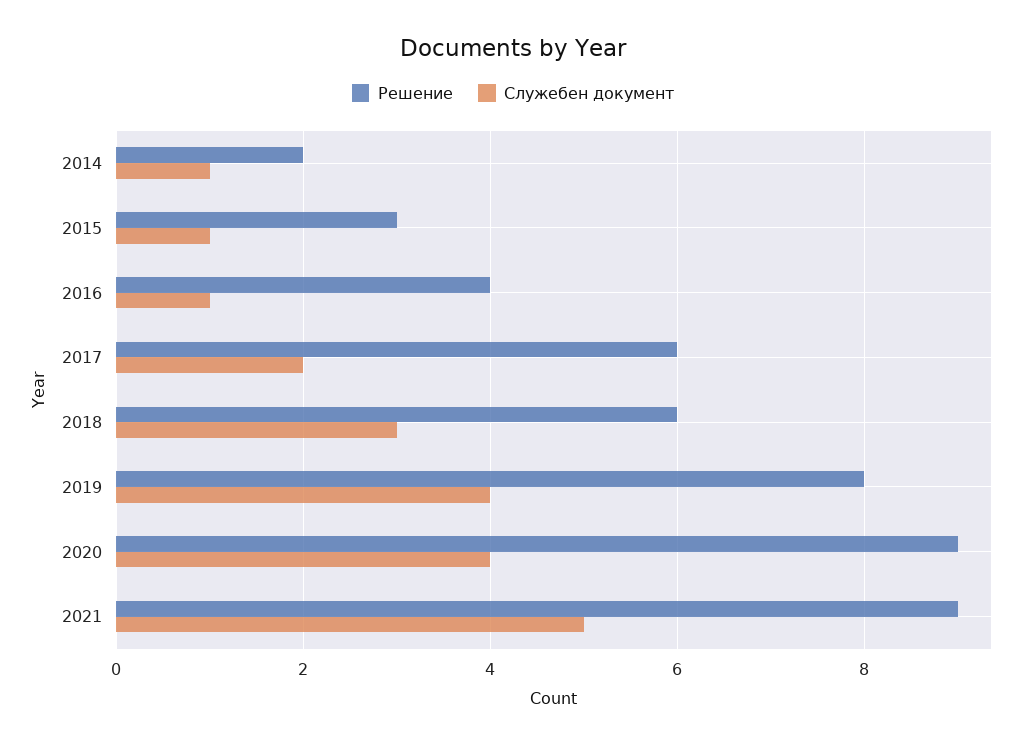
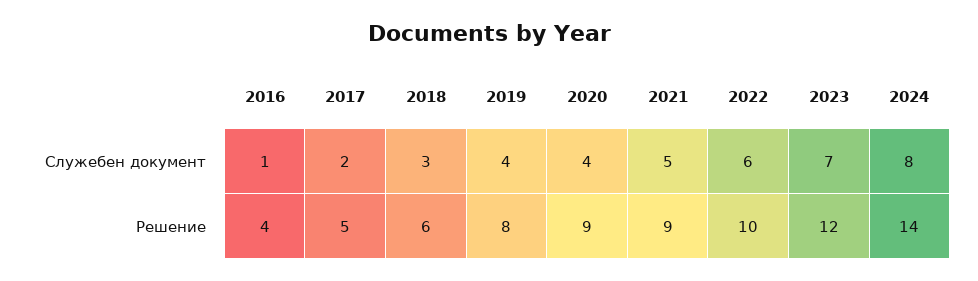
Решение, 2014: 2 -> none
Служебен документ, 2014: 1 -> none
Решение, 2015: 3 -> none
Служебен документ, 2015: 1 -> none
Решение, 2017: 6 -> 5
Служебен документ, 2022: none -> 6
Служебен документ, 2023: none -> 7
Служебен документ, 2024: none -> 8
Решение, 2022: none -> 10
Решение, 2023: none -> 12
Решение, 2024: none -> 14

